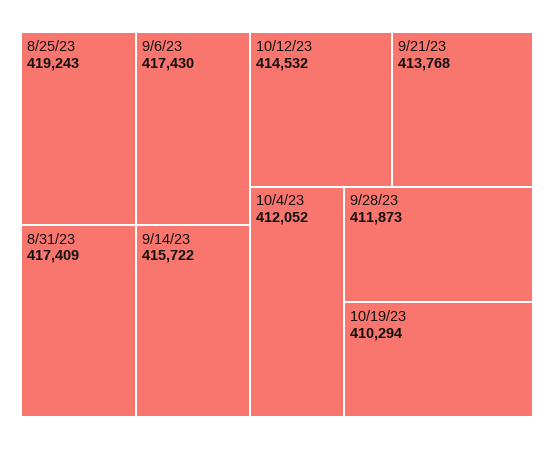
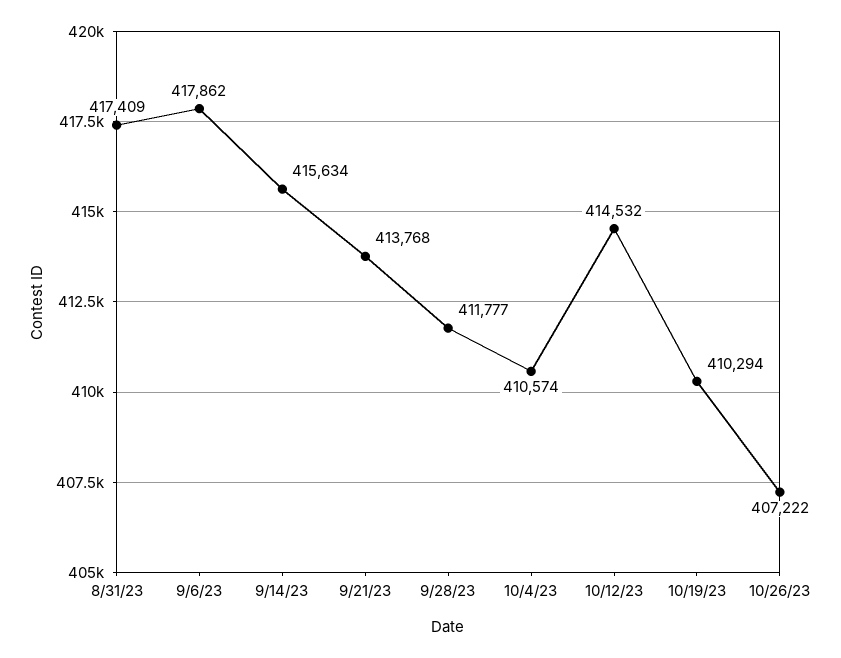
8/25/23: 419243 -> none
9/6/23: 417430 -> 417862
9/14/23: 415722 -> 415634
10/4/23: 412052 -> 410574
9/28/23: 411873 -> 411777
10/26/23: none -> 407222

